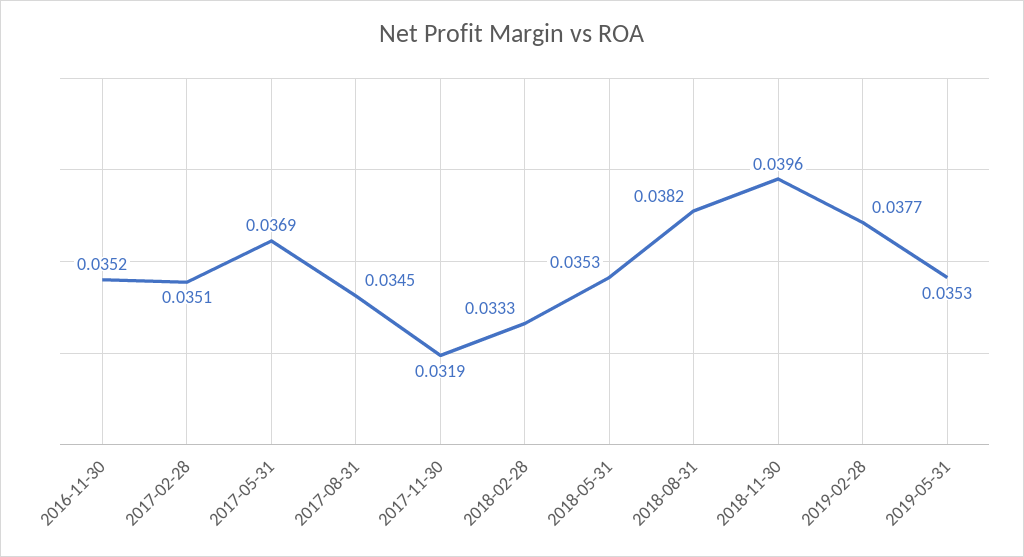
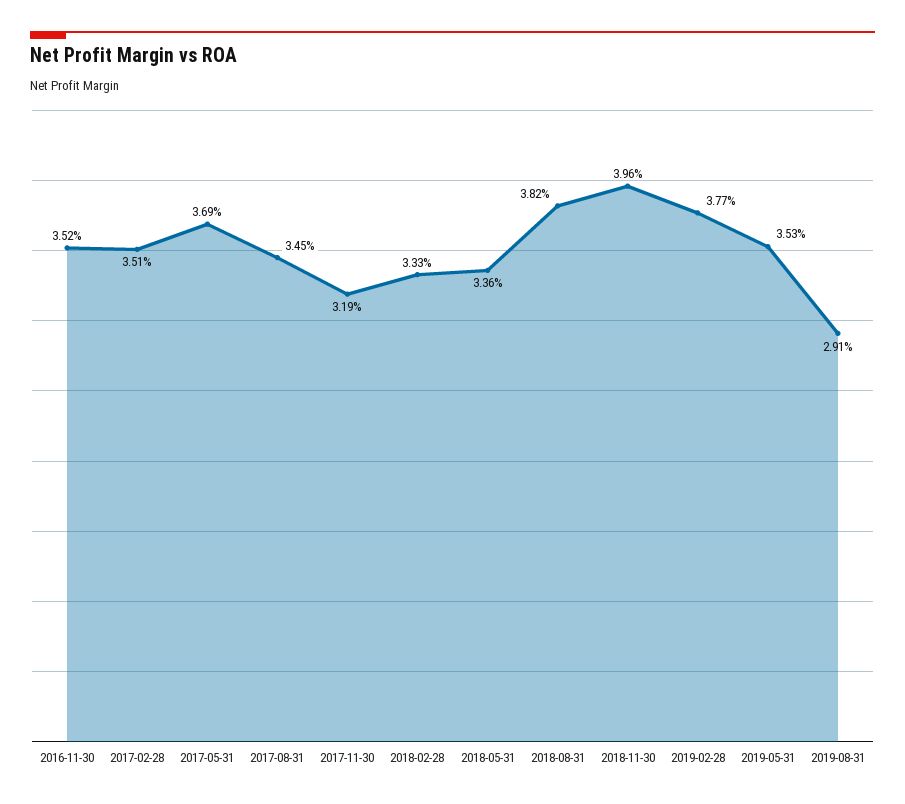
2018-05-31: 0.0353 -> 0.0336
2019-08-31: none -> 0.0291

